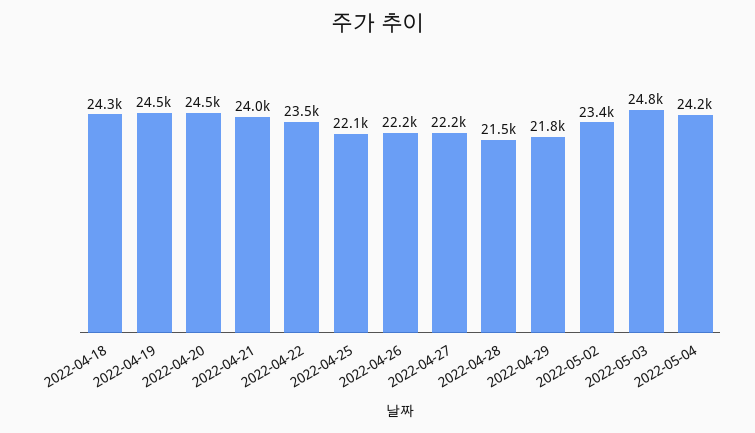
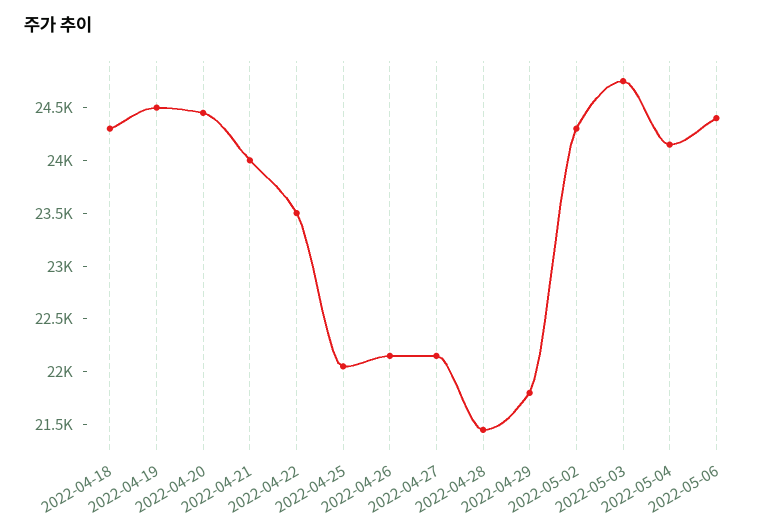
2022-05-02: 23400 -> 24300
2022-05-06: none -> 24400

